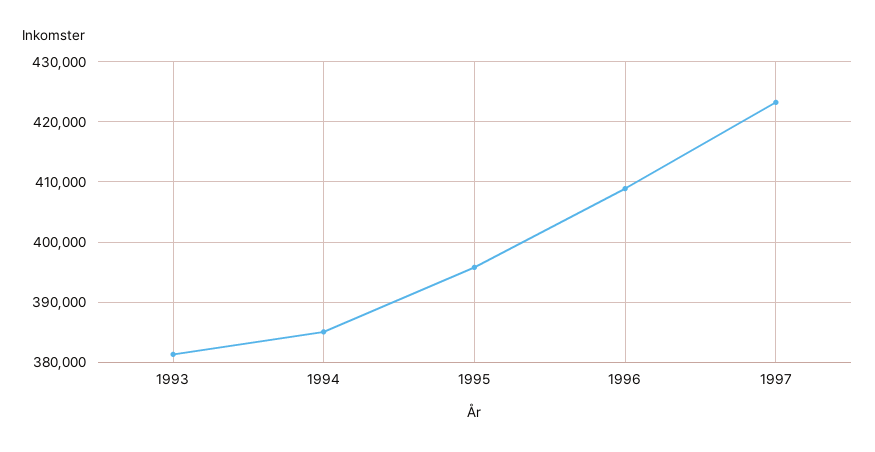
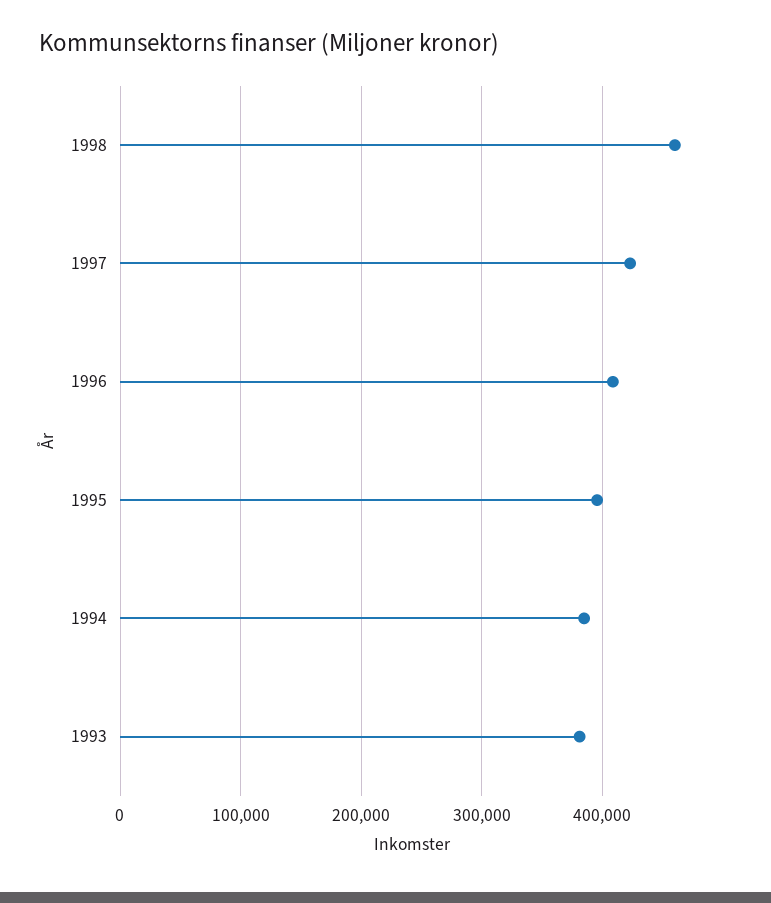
1998: none -> 460000

